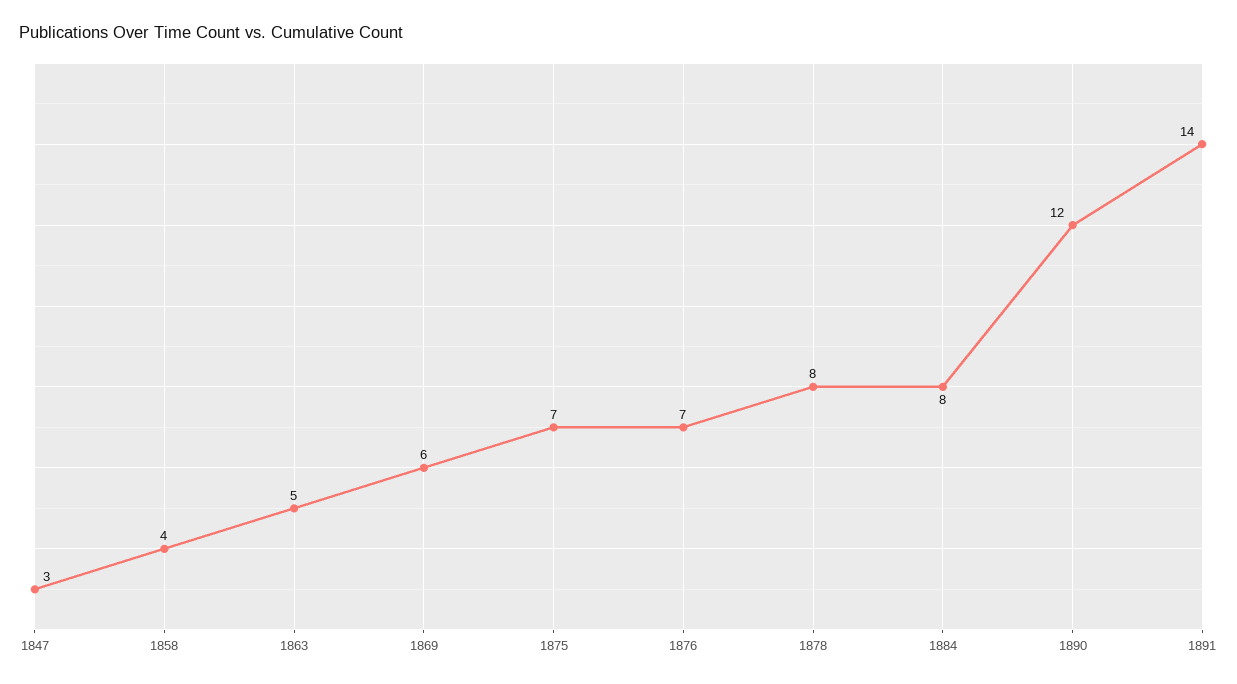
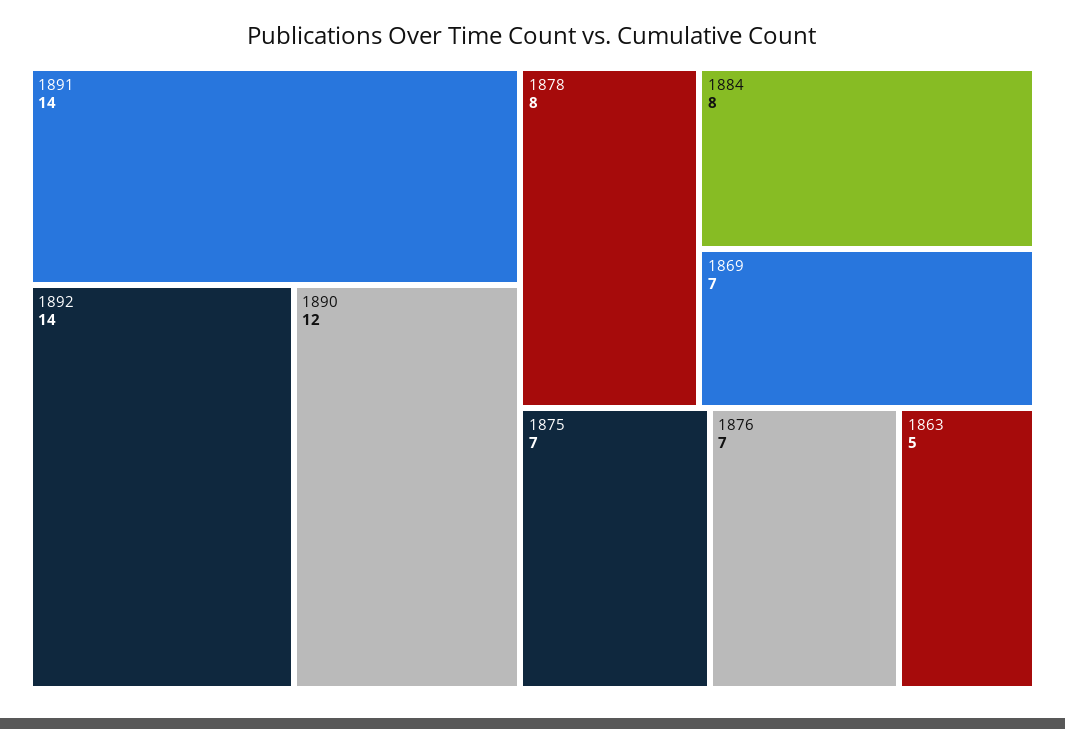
1847: 3 -> none
1858: 4 -> none
1869: 6 -> 7
1892: none -> 14

